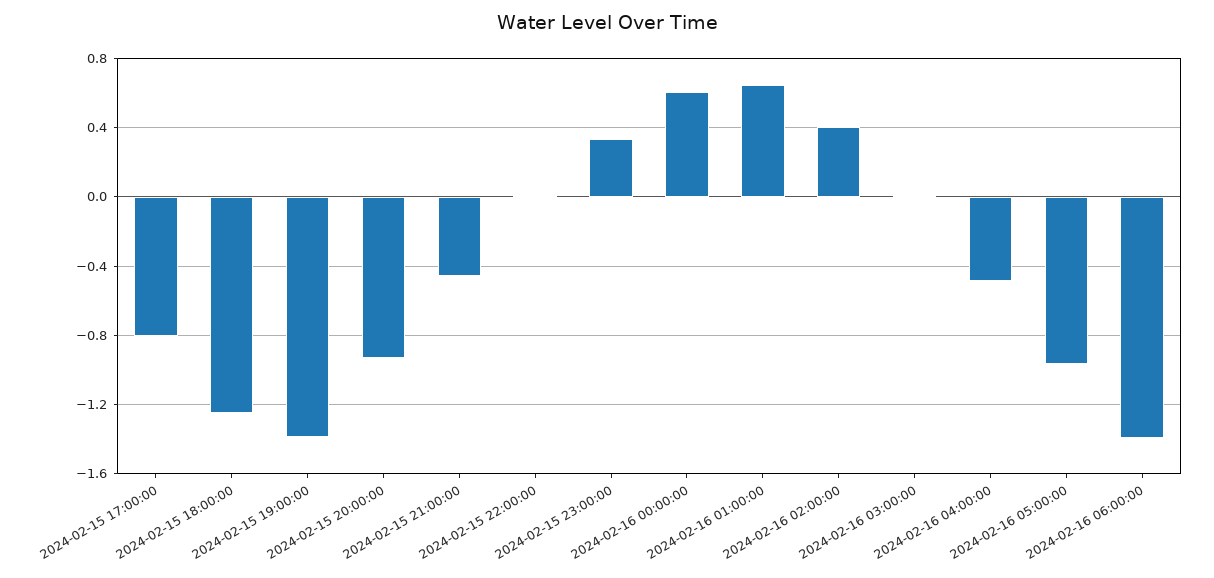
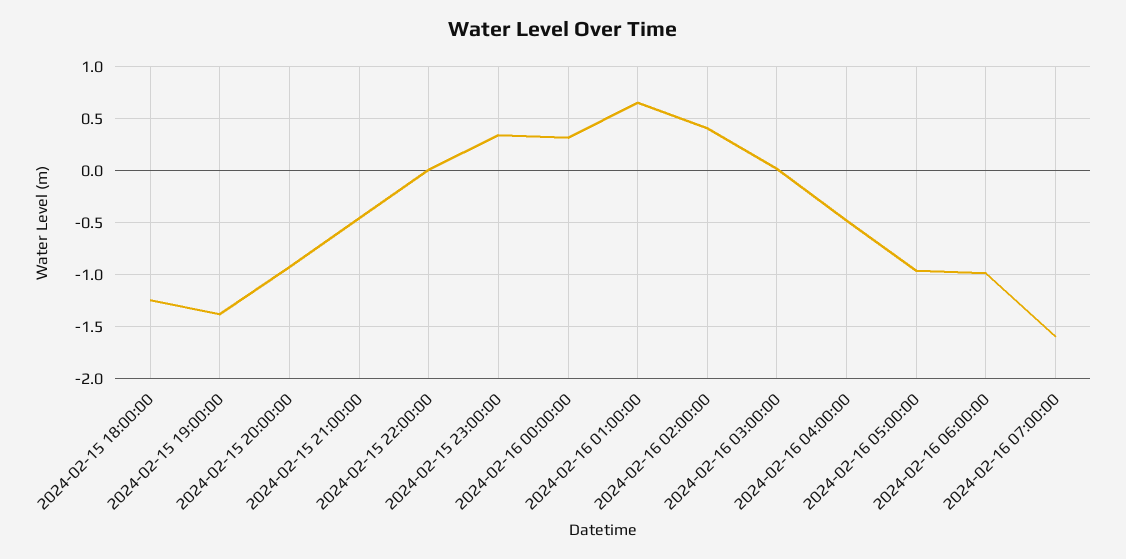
2024-02-15 17:00:00: -0.8 -> none
2024-02-16 00:00:00: 0.6 -> 0.3
2024-02-16 06:00:00: -1.4 -> -1
2024-02-16 07:00:00: none -> -1.6

